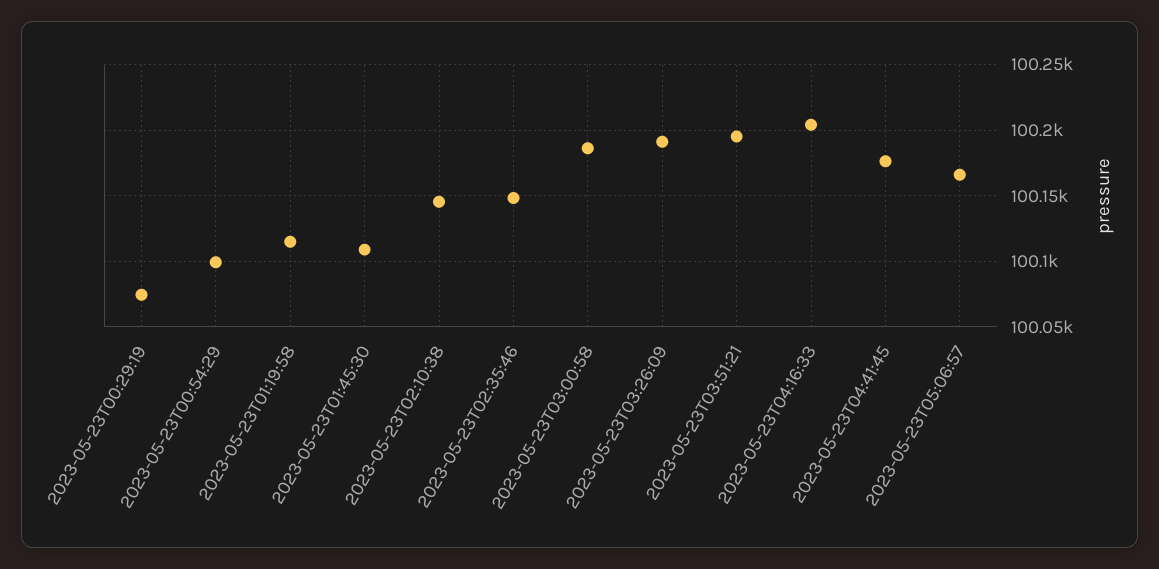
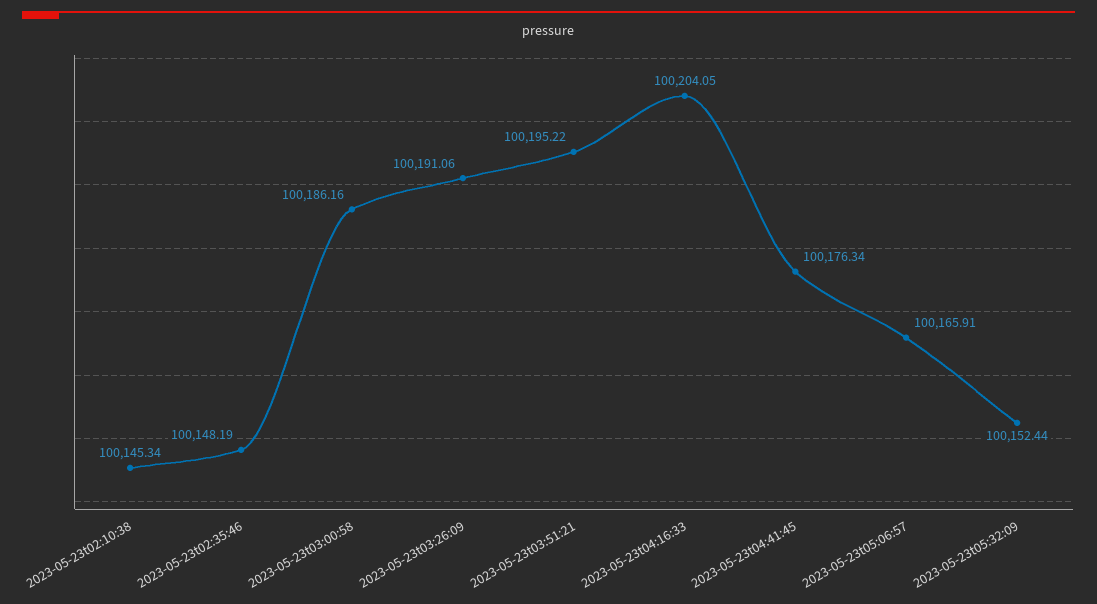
2023-05-23T00:29:19: 100075 -> none
2023-05-23T00:54:29: 100100 -> none
2023-05-23T01:19:58: 100115 -> none
2023-05-23T01:45:30: 100110 -> none
2023-05-23t05:32:09: none -> 100152.44

